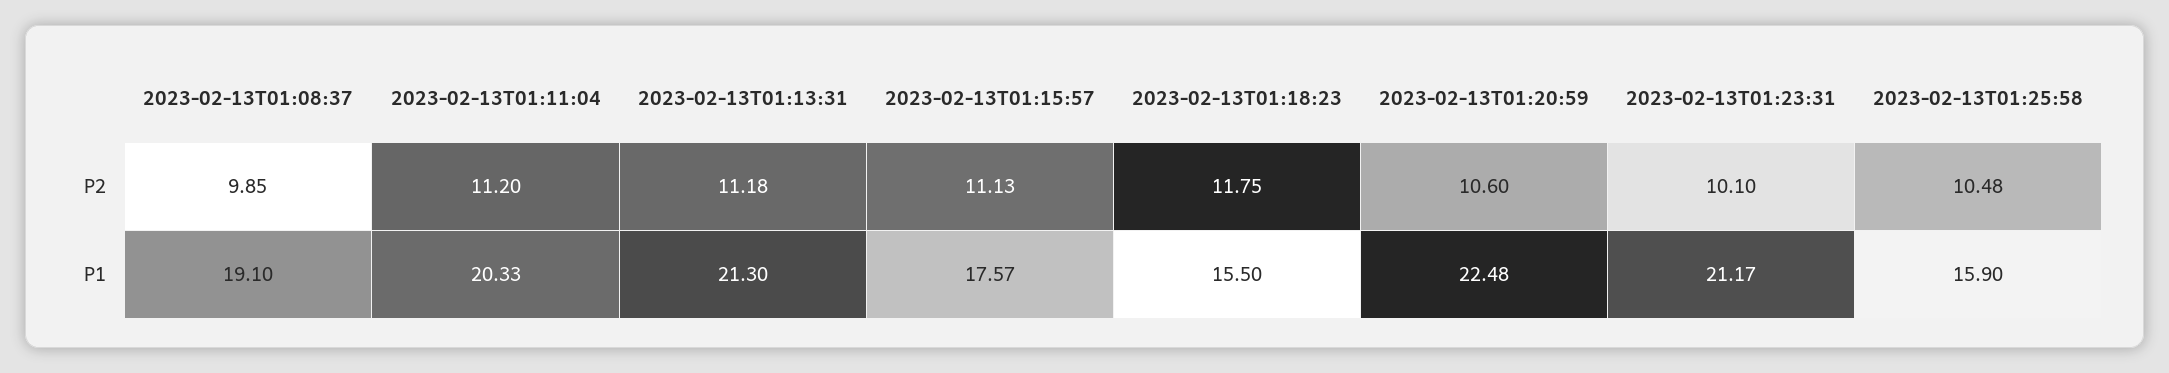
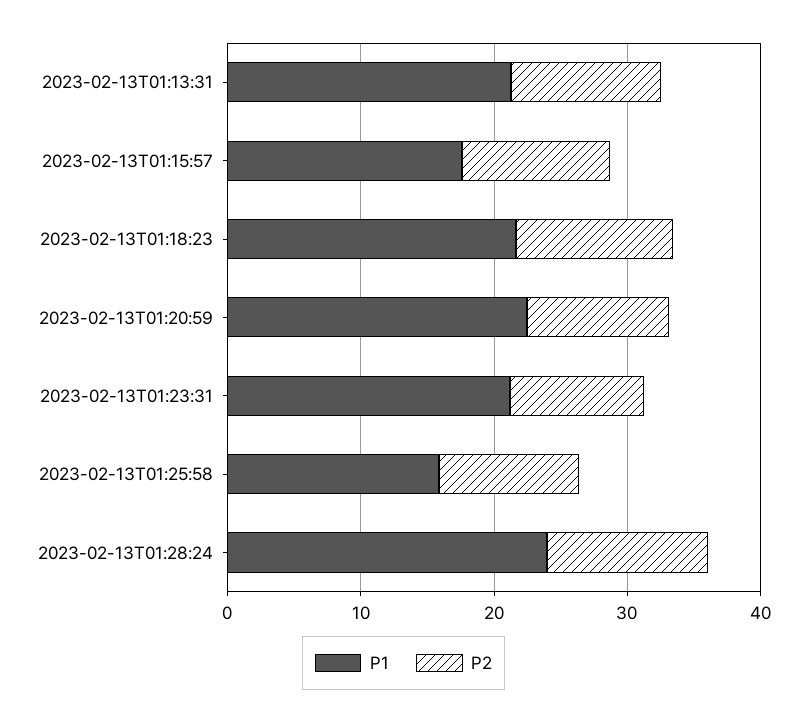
P2, 2023-02-13T01:08:37: 9.85 -> none
P2, 2023-02-13T01:11:04: 11.2 -> none
P1, 2023-02-13T01:08:37: 19.1 -> none
P1, 2023-02-13T01:11:04: 20.33 -> none
P1, 2023-02-13T01:18:23: 15.5 -> 22
P1, 2023-02-13T01:28:24: none -> 24
P2, 2023-02-13T01:28:24: none -> 12

